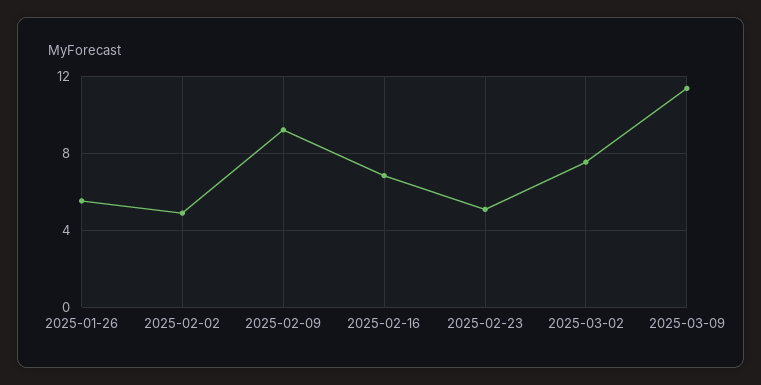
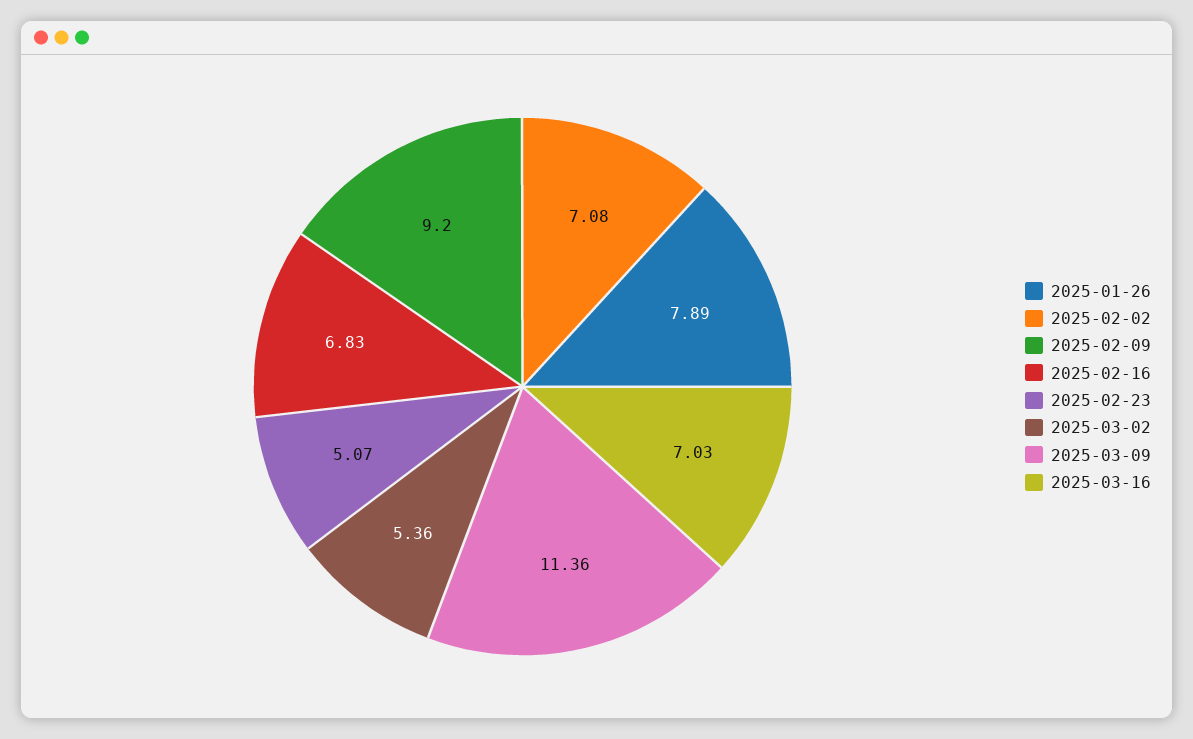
2025-01-26: 5.5 -> 7.89
2025-02-02: 5 -> 7.08
2025-03-02: 7.5 -> 5.36
2025-03-16: none -> 7.03

